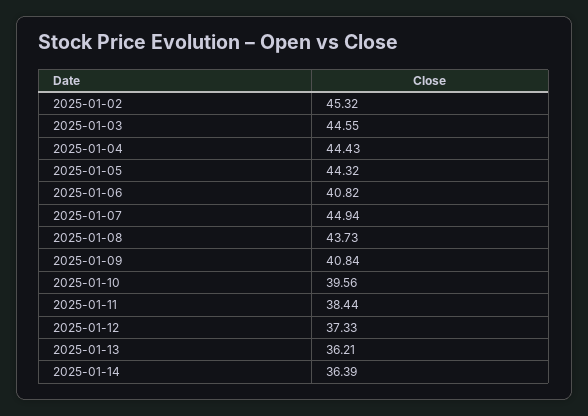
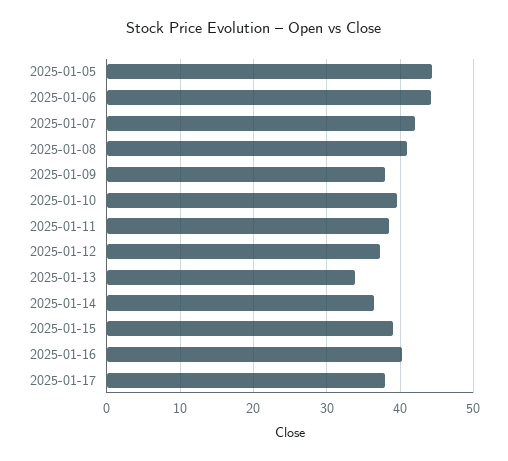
2025-01-02: 45.32 -> none
2025-01-03: 44.55 -> none
2025-01-04: 44.43 -> none
2025-01-06: 40.82 -> 44
2025-01-07: 44.94 -> 42
2025-01-08: 43.73 -> 41
2025-01-09: 40.84 -> 38
2025-01-13: 36.21 -> 34
2025-01-15: none -> 39
2025-01-16: none -> 40
2025-01-17: none -> 38

